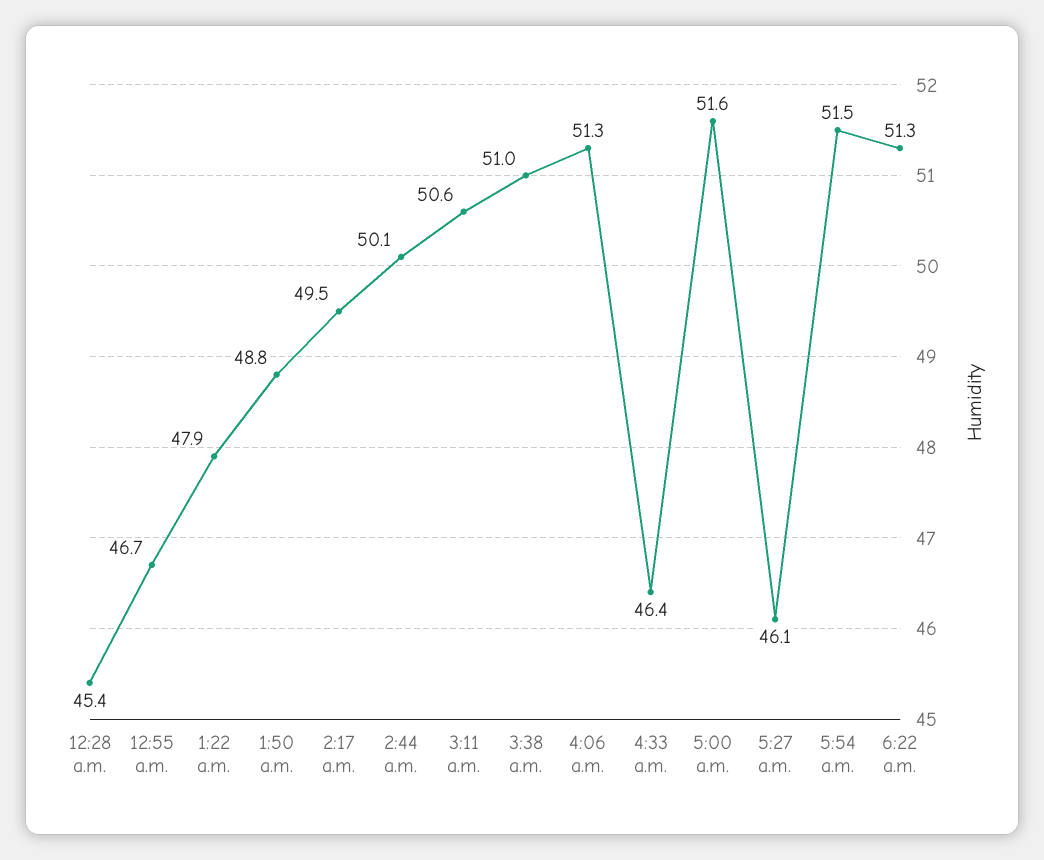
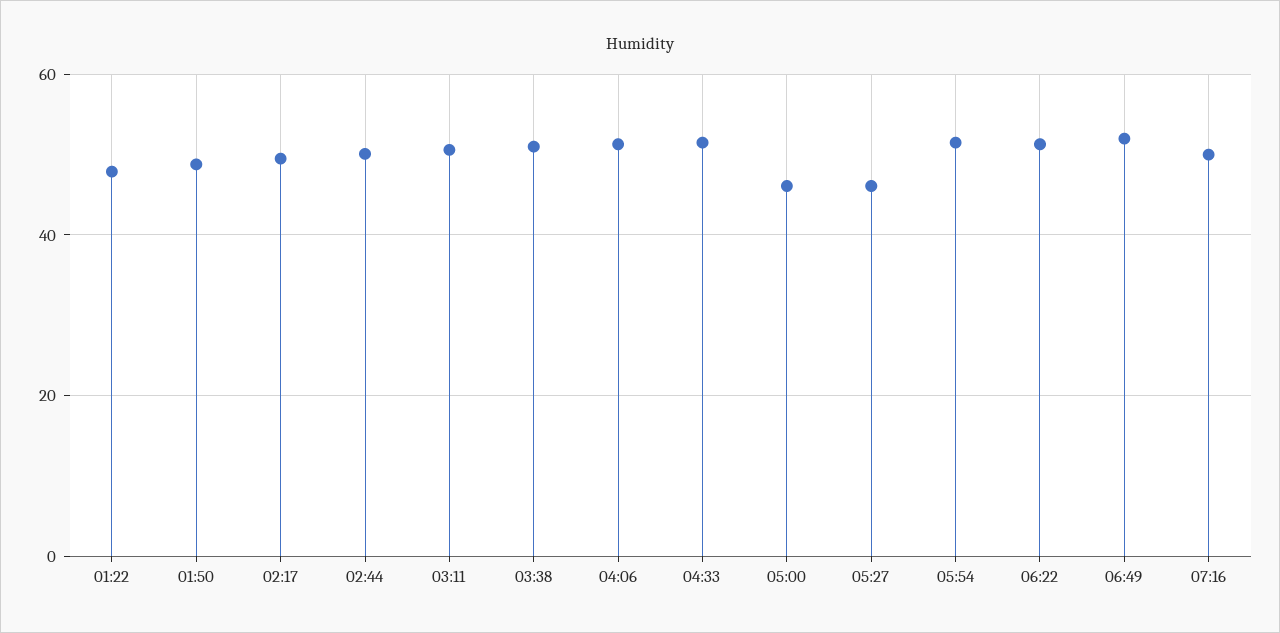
12:28 a.m.: 45.4 -> none
12:55 a.m.: 46.7 -> none
4:33 a.m.: 46.4 -> 52
5:00 a.m.: 51.6 -> 46
06:49: none -> 52
07:16: none -> 50

